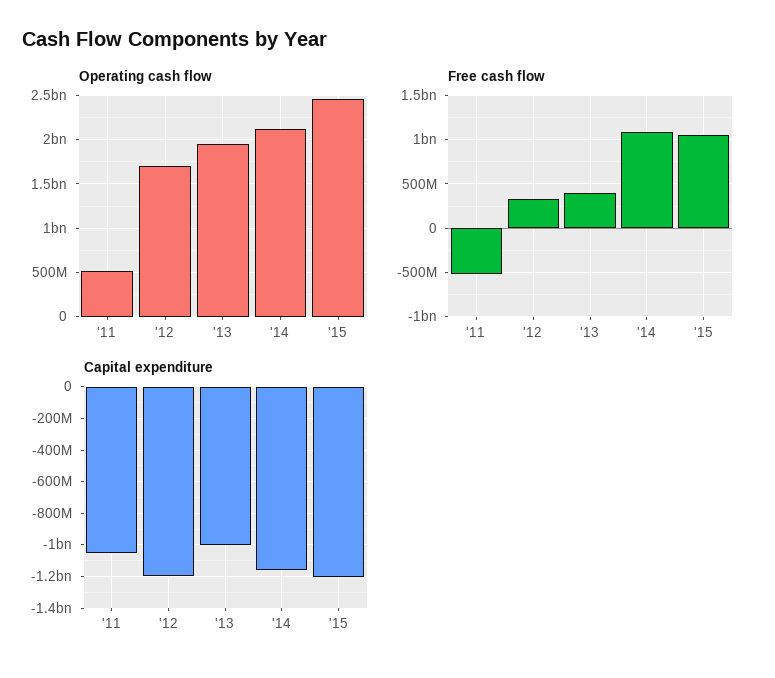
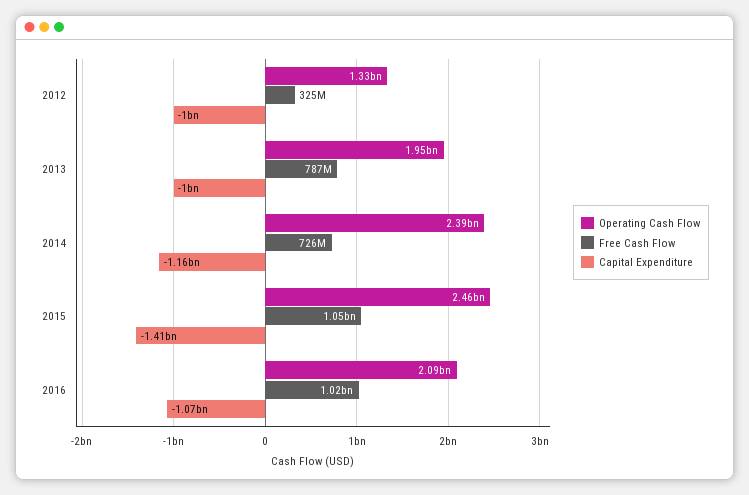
Operating cash flow, '11: 500000000 -> none
Operating cash flow, '12: 1700000000 -> 1330000000
Operating cash flow, '14: 2100000000 -> 2390000000
Free cash flow, '11: -500000000 -> none
Free cash flow, '13: 400000000 -> 787000000
Free cash flow, '14: 1100000000 -> 726000000
Capital expenditure, '11: -1050000000 -> none
Capital expenditure, '12: -1200000000 -> -1000000000
Capital expenditure, '15: -1200000000 -> -1410000000
Operating cash flow, 2016: none -> 2090000000
Free cash flow, 2016: none -> 1020000000
Capital expenditure, 2016: none -> -1070000000

